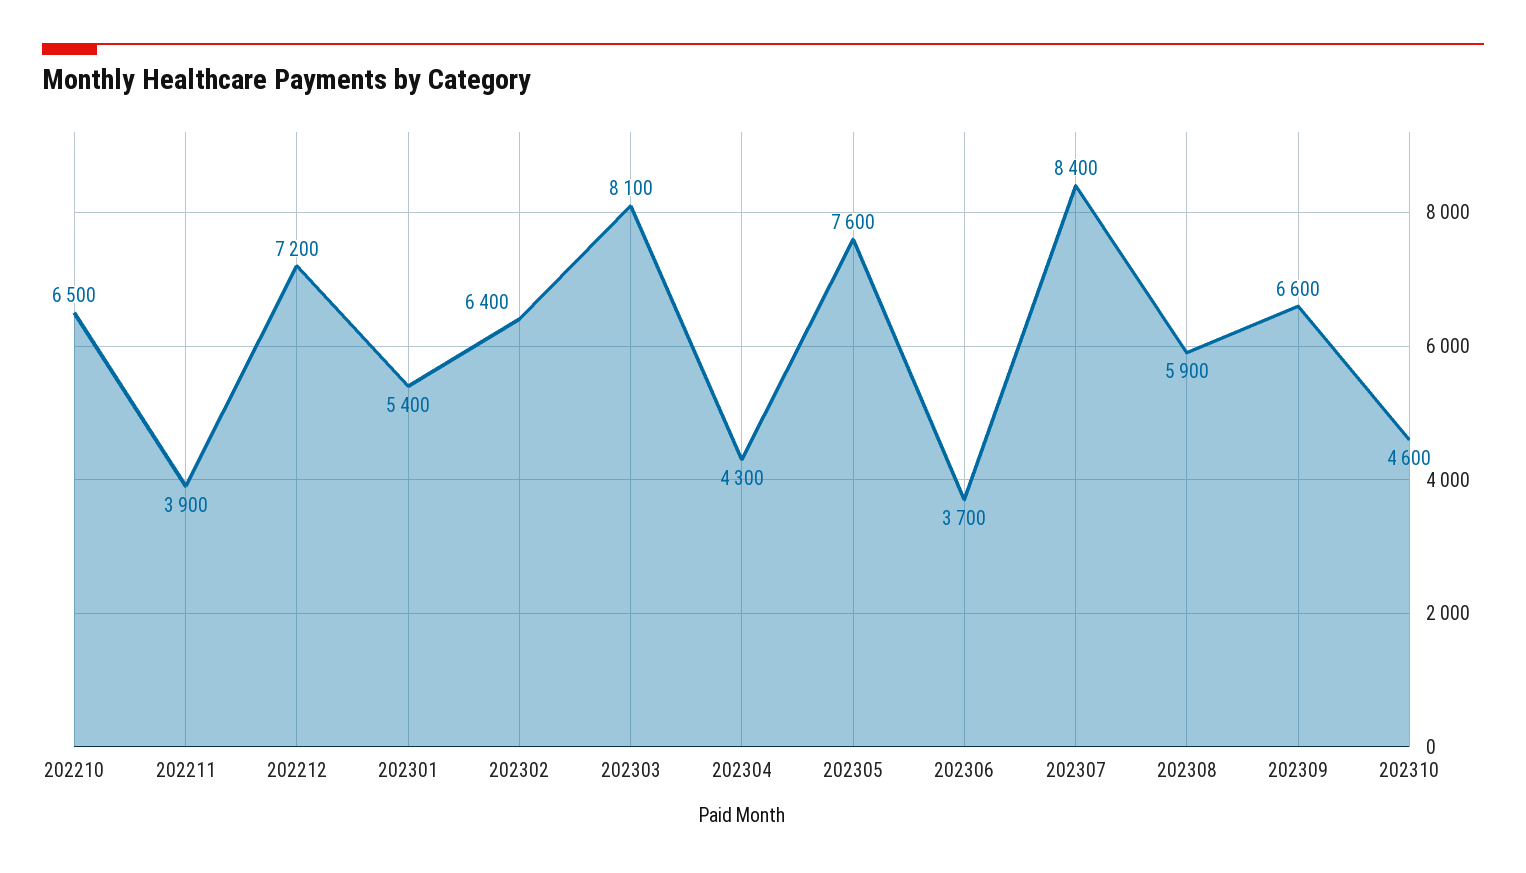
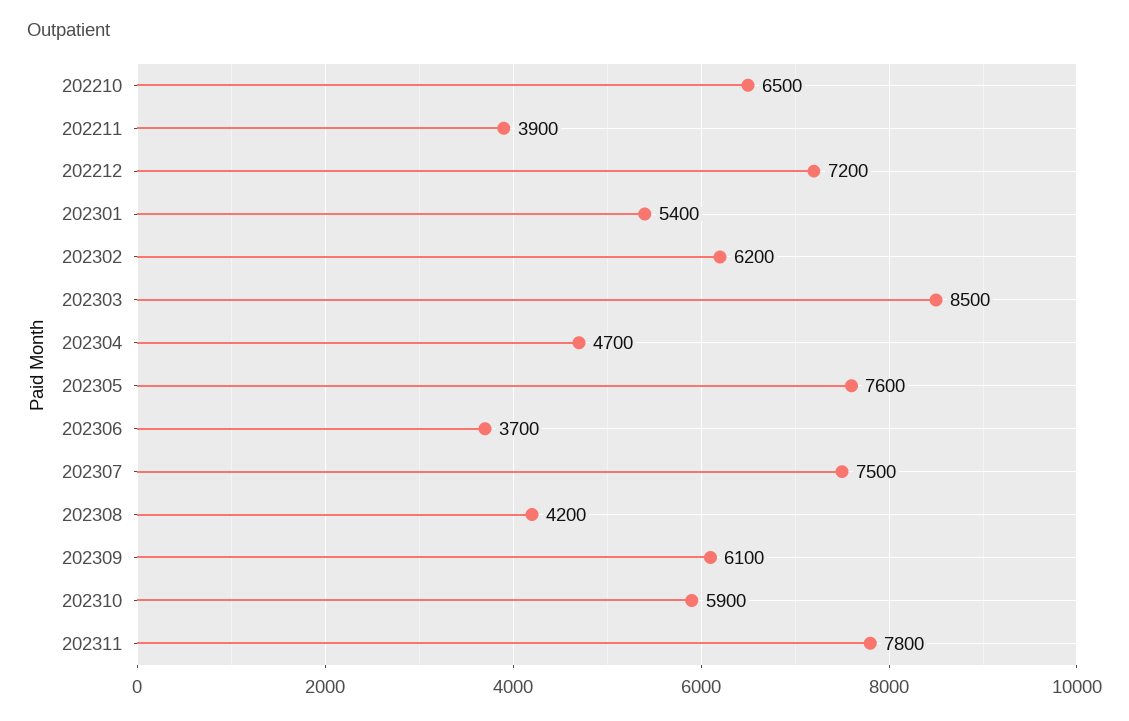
202302: 6400 -> 6200
202303: 8100 -> 8500
202304: 4300 -> 4700
202307: 8400 -> 7500
202308: 5900 -> 4200
202309: 6600 -> 6100
202310: 4600 -> 5900
202311: none -> 7800

